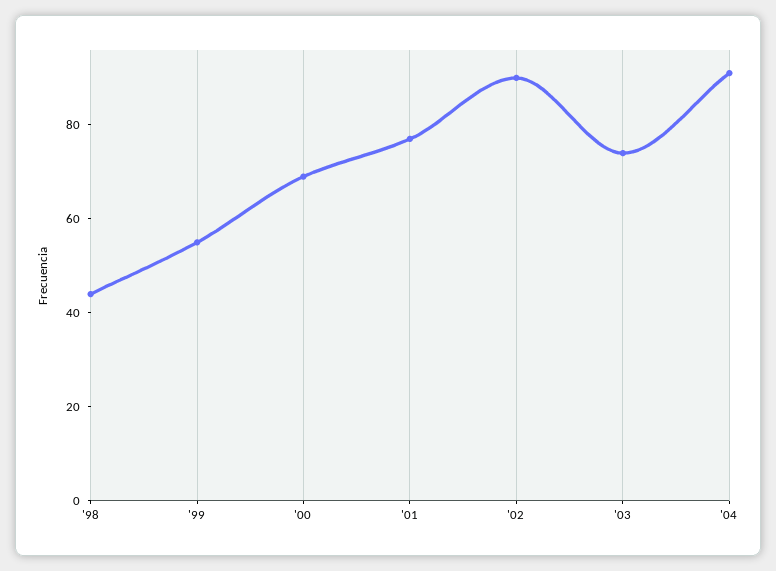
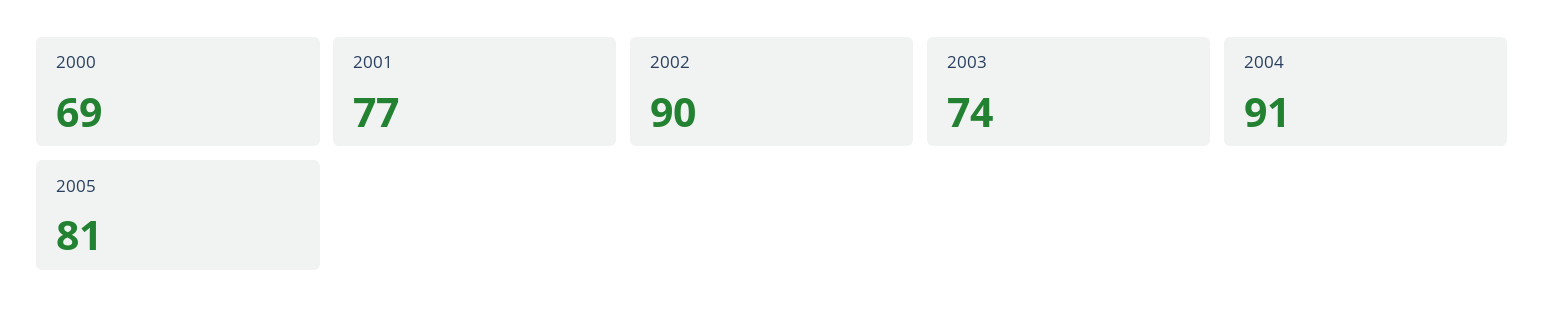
'98: 45 -> none
'99: 55 -> none
2005: none -> 81

